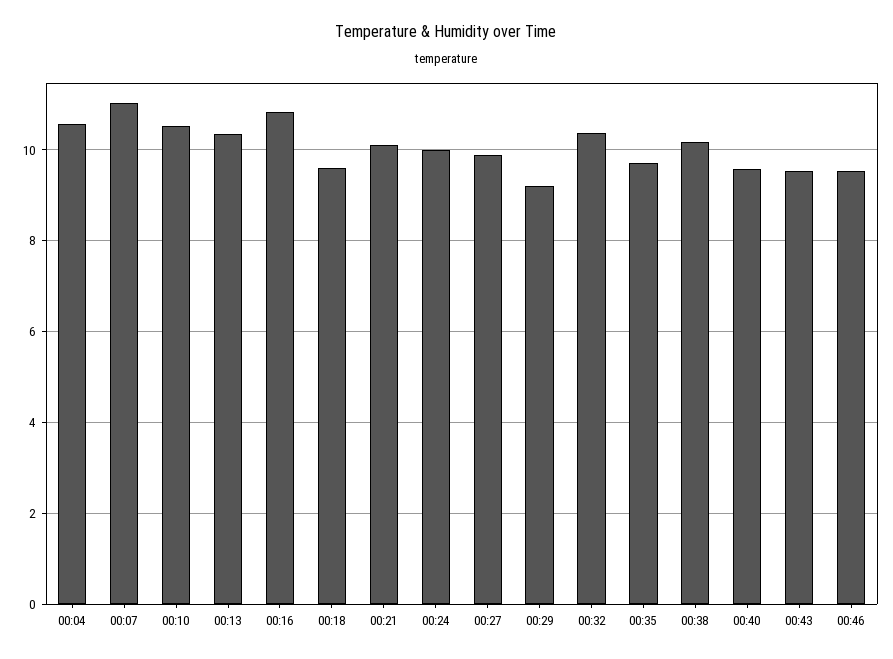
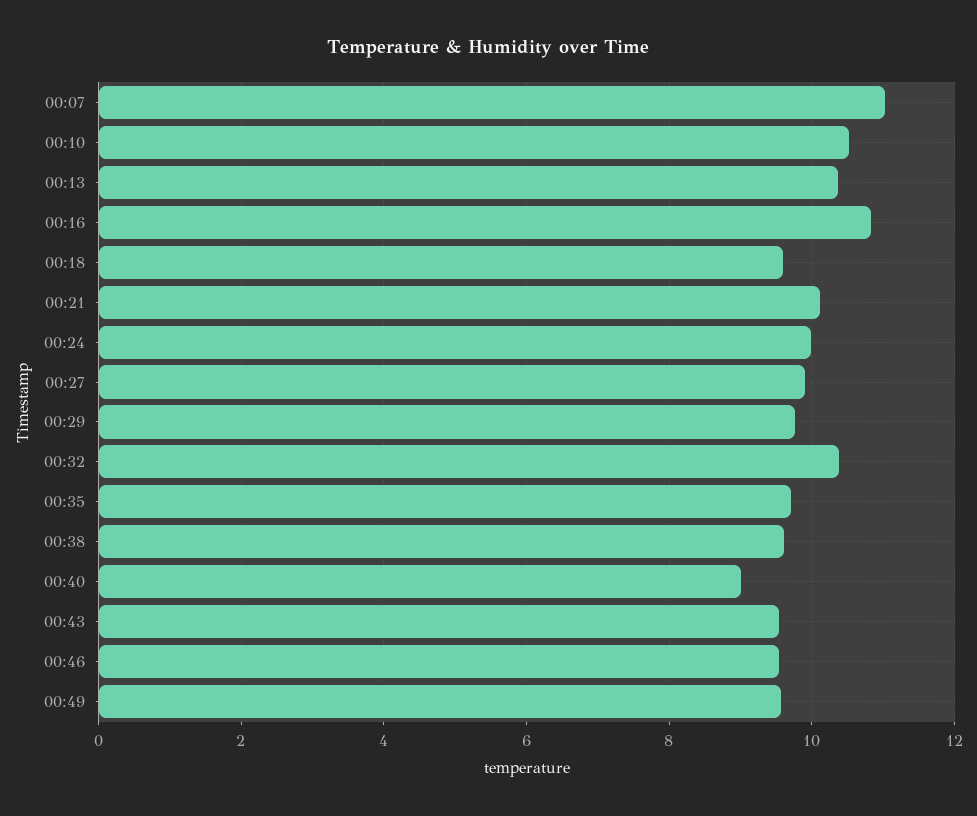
00:04: 10.6 -> none
00:29: 9.2 -> 9.8
00:38: 10.2 -> 9.6
00:40: 9.6 -> 9
00:49: none -> 9.6

